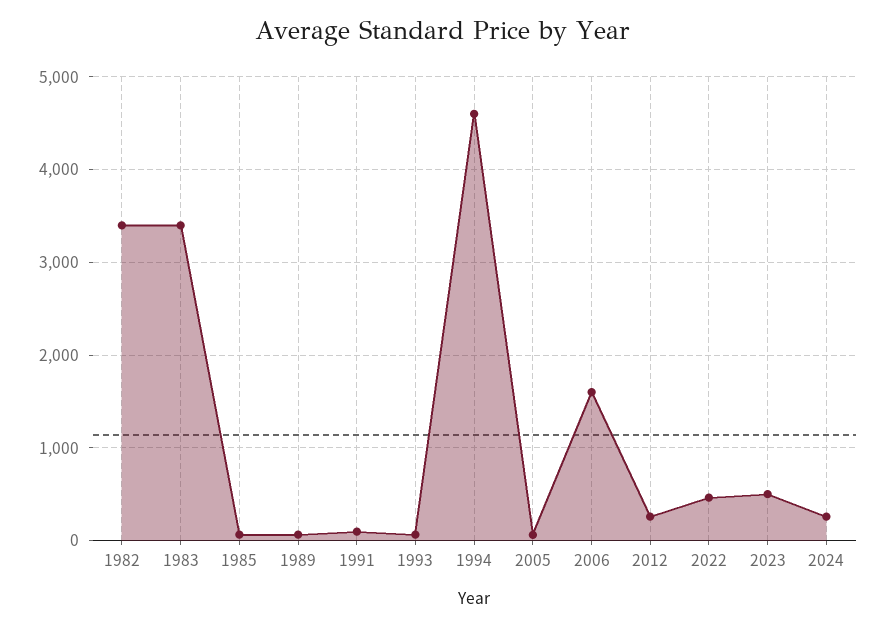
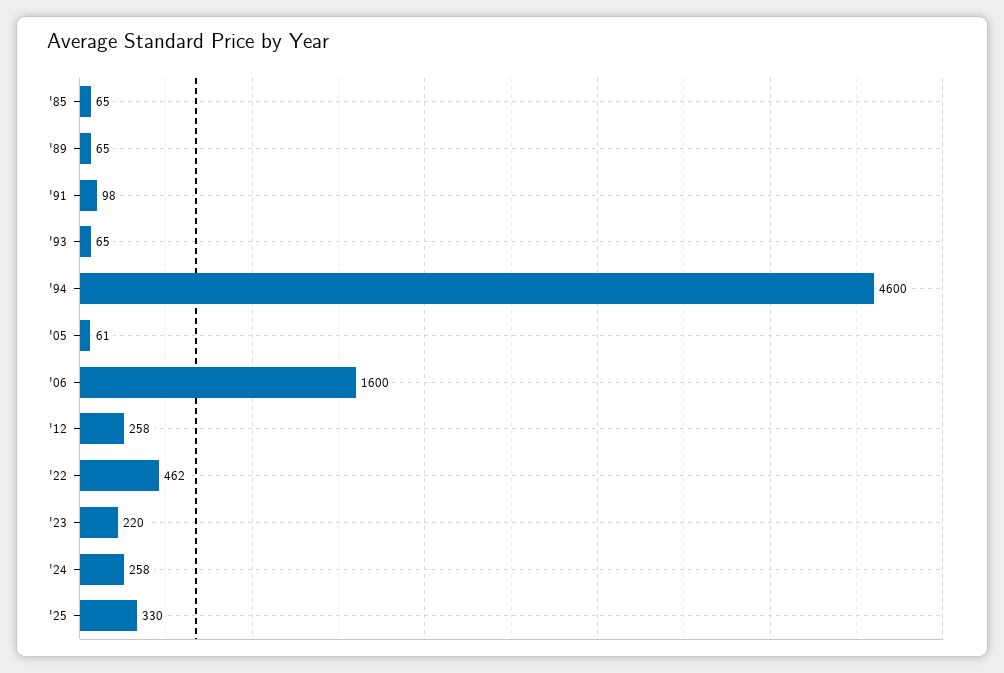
1982: 3400 -> none
1983: 3400 -> none
2023: 500 -> 220
'25: none -> 330

